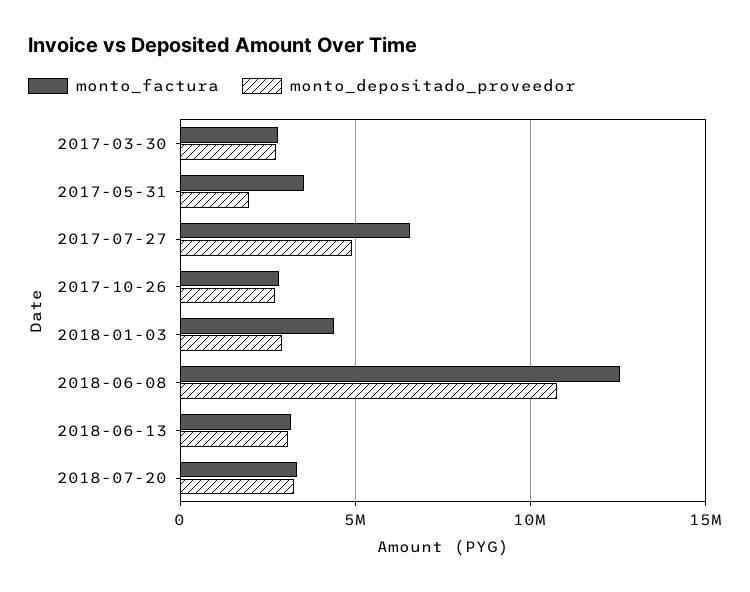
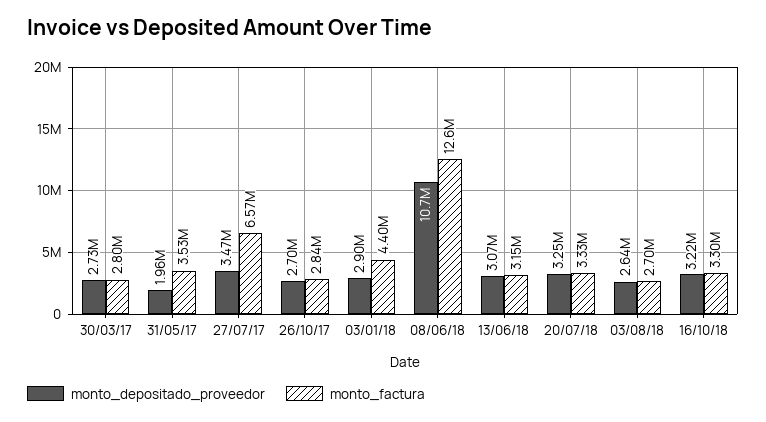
monto_depositado_proveedor, 2017-07-27: 5000000 -> 3470000
monto_depositado_proveedor, 03/08/18: none -> 2640000
monto_factura, 03/08/18: none -> 2700000
monto_depositado_proveedor, 16/10/18: none -> 3220000
monto_factura, 16/10/18: none -> 3300000

